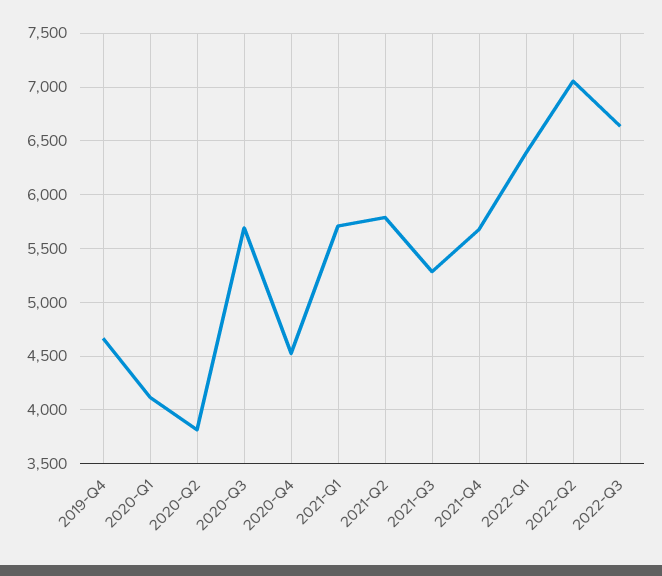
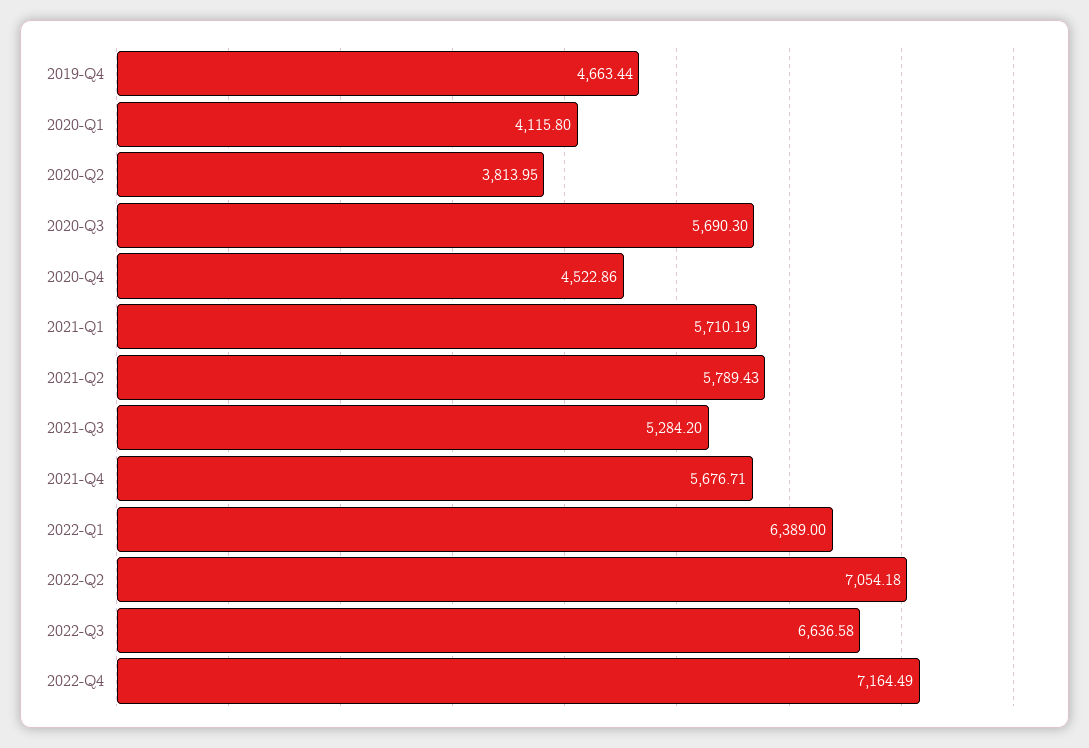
2022-Q4: none -> 7164.49

